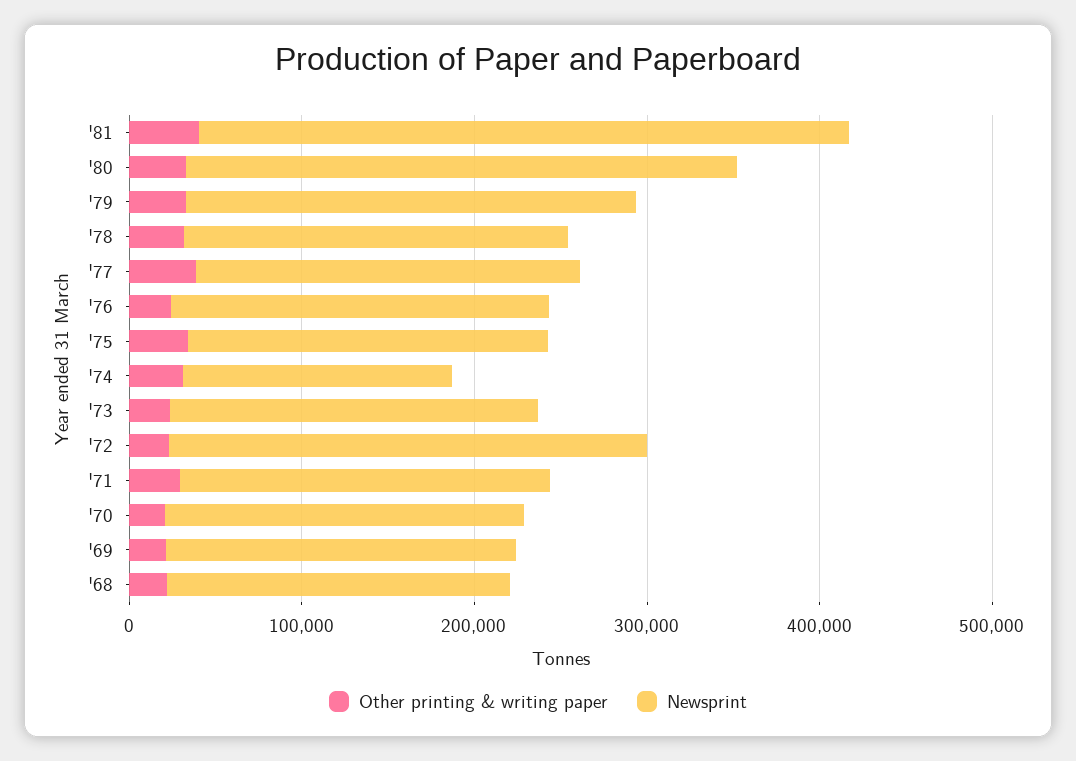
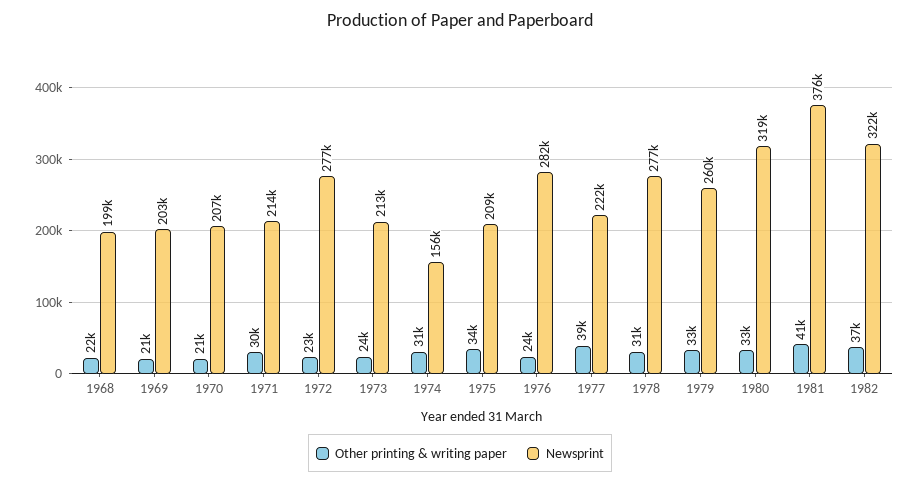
Newsprint, '78: 220000 -> 277000
Newsprint, '76: 220000 -> 282000
Other printing & writing paper, 1982: none -> 37000
Newsprint, 1982: none -> 322000

